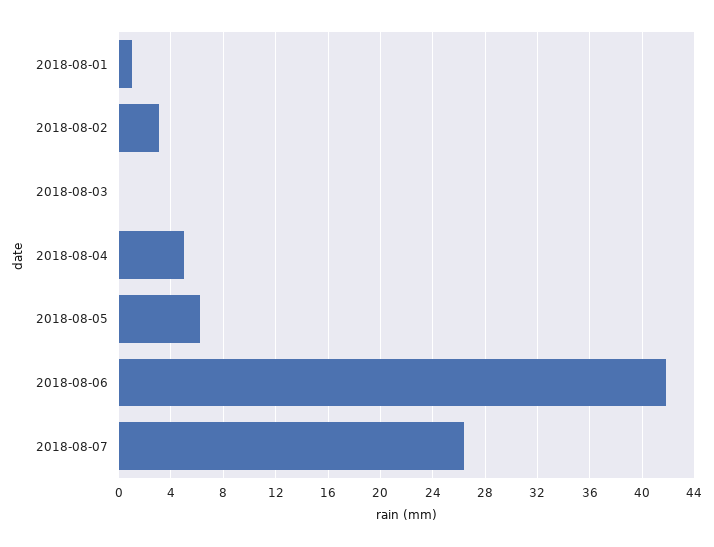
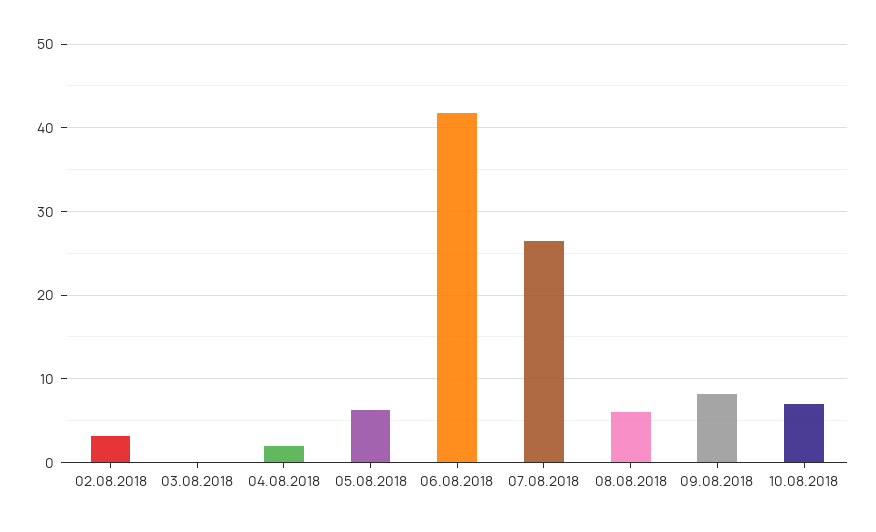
2018-08-01: 1 -> none
2018-08-04: 5 -> 2
08.08.2018: none -> 6
09.08.2018: none -> 8
10.08.2018: none -> 7

